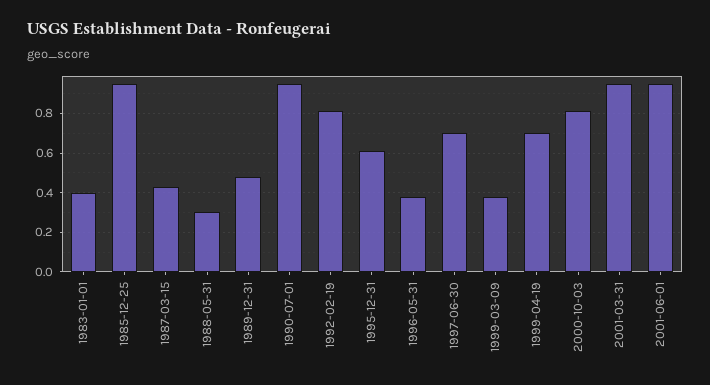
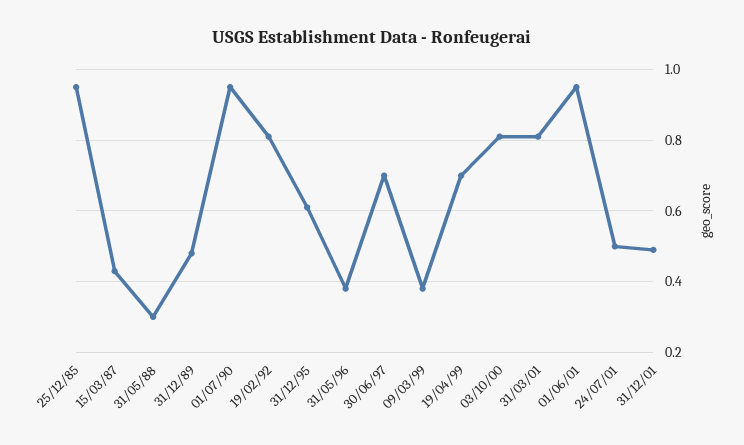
1983-01-01: 0.4 -> none
2001-03-31: 0.95 -> 0.8
24/07/01: none -> 0.5
31/12/01: none -> 0.5

